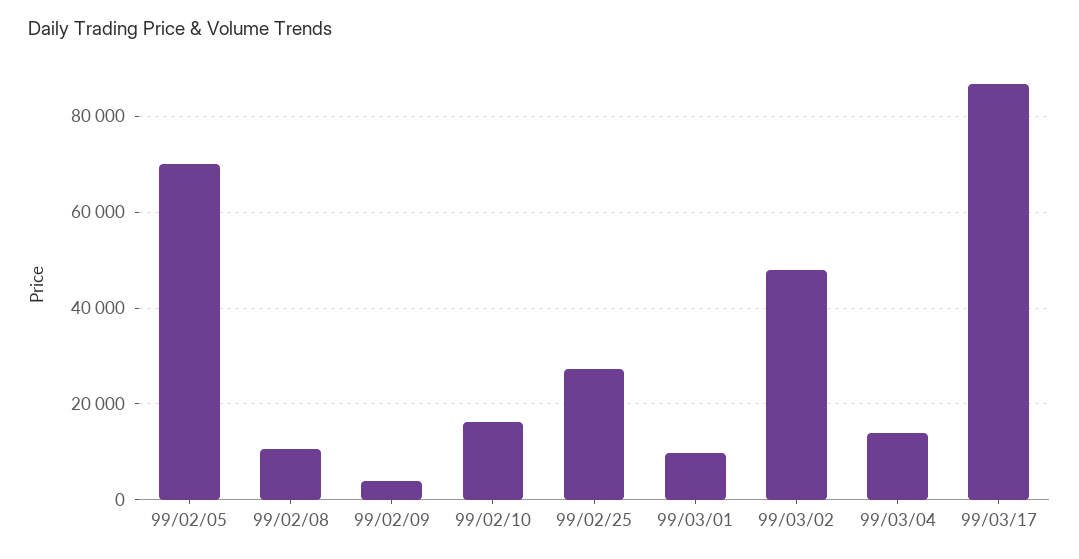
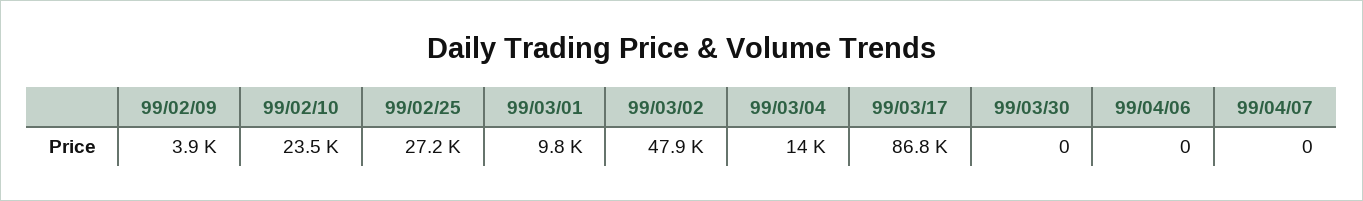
99/02/05: 70000 -> none
99/02/08: 10000 -> none
99/02/10: 16000 -> 23500
99/03/30: none -> 0
99/04/06: none -> 0
99/04/07: none -> 0

